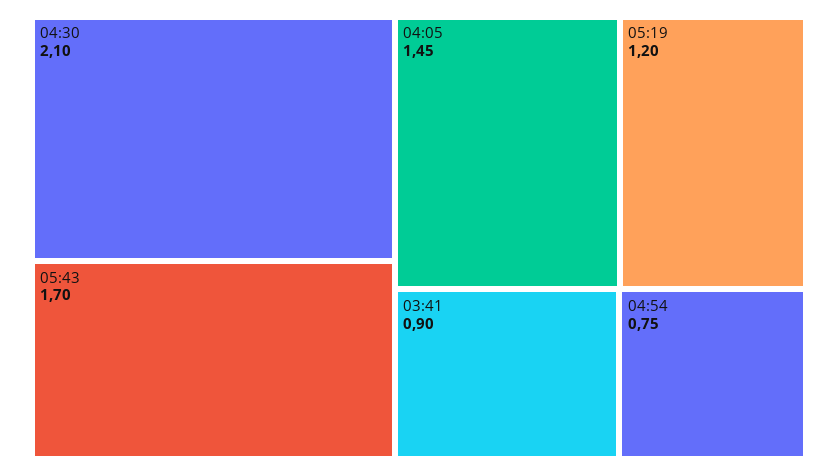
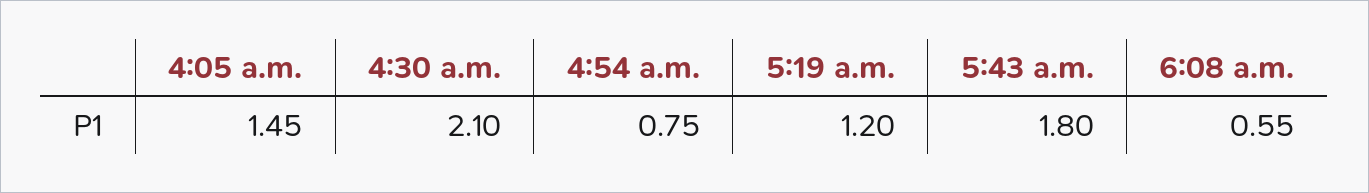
05:43: 1.7 -> 1.8
03:41: 0.9 -> none
6:08 a.m.: none -> 0.55

